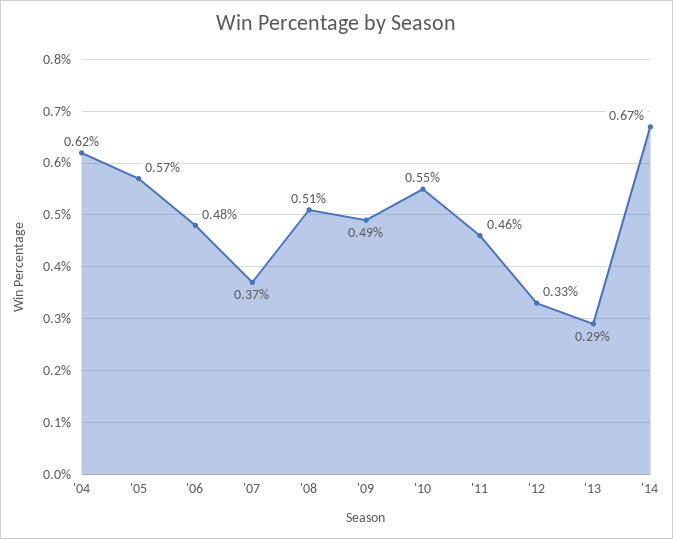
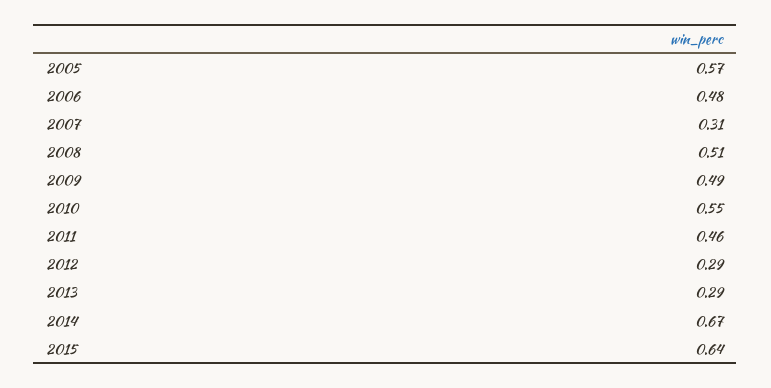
'04: 0.62 -> none
'07: 0.37 -> 0.31
'12: 0.33 -> 0.29
2015: none -> 0.64

